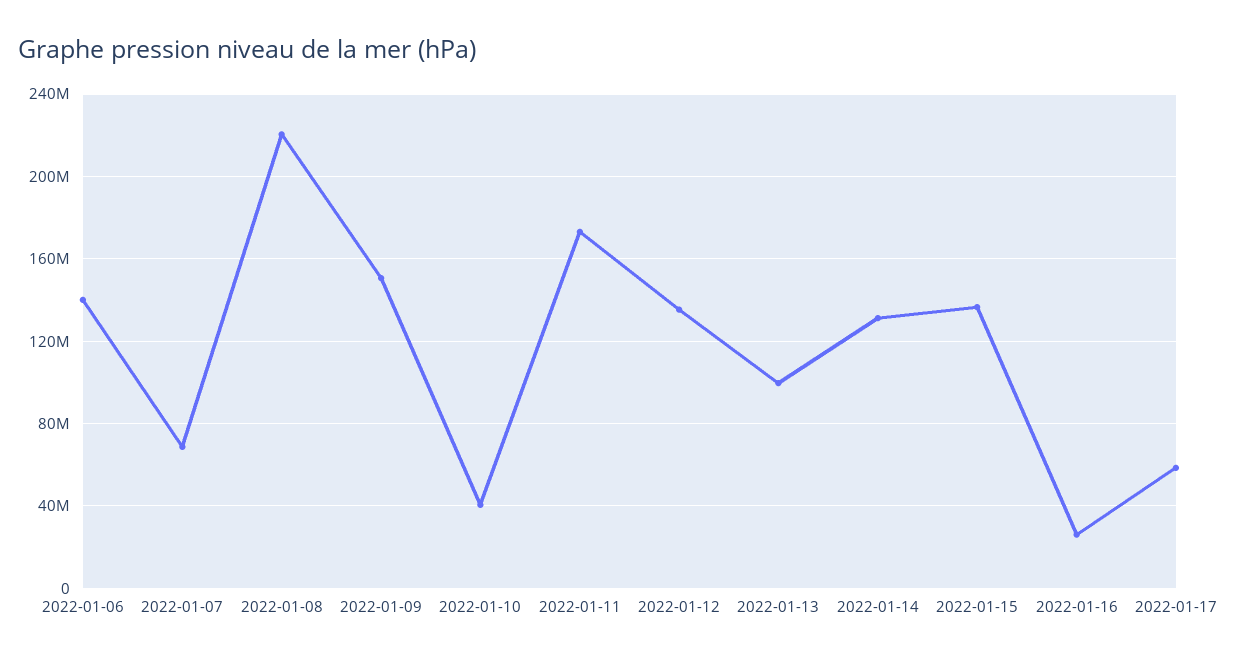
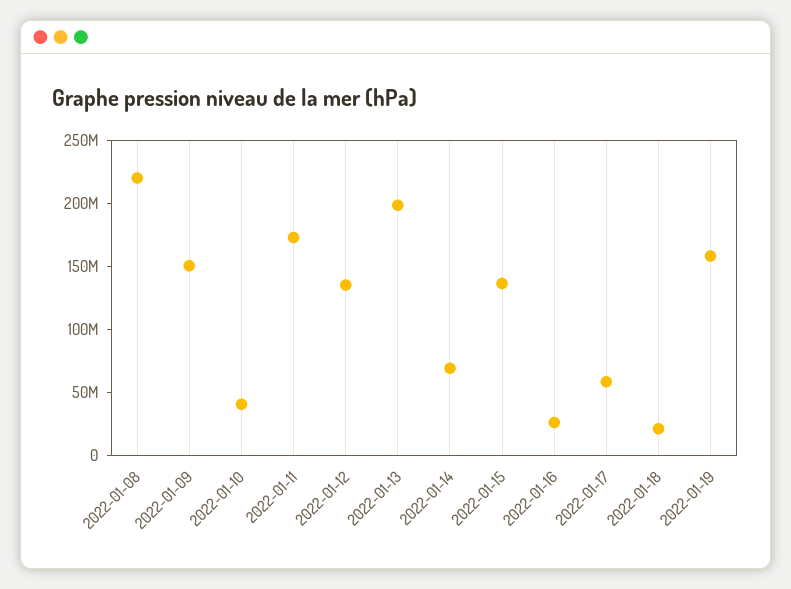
2022-01-06: 140000000 -> none
2022-01-07: 70000000 -> none
2022-01-13: 100000000 -> 200000000
2022-01-14: 130000000 -> 70000000
2022-01-18: none -> 20000000
2022-01-19: none -> 160000000

